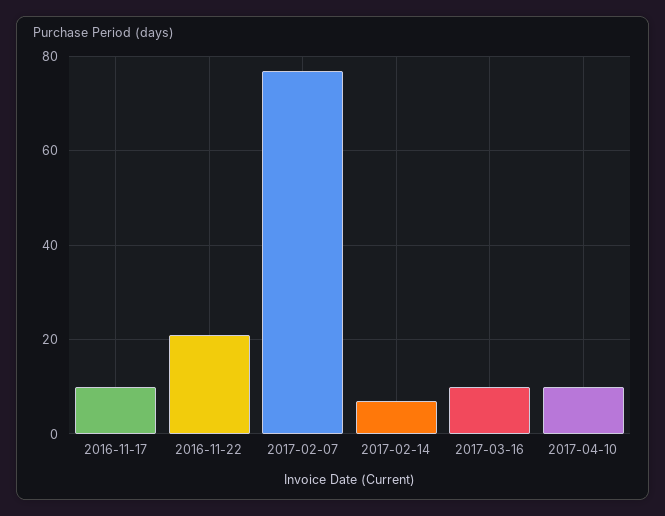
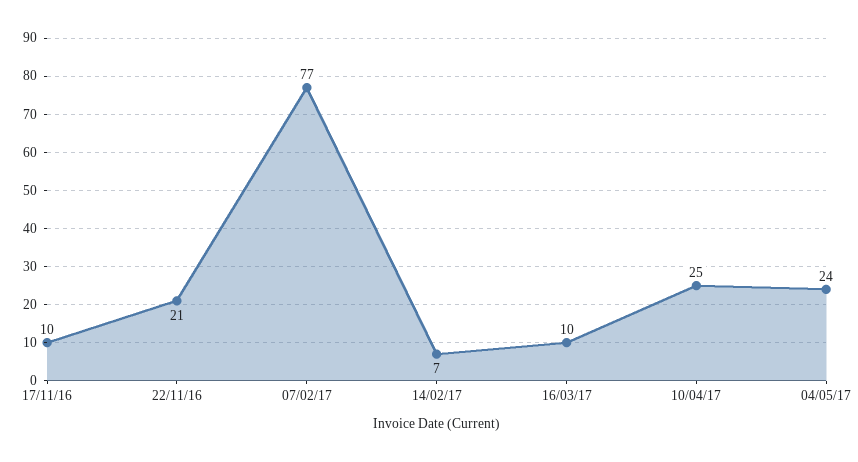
2017-04-10: 10 -> 25
04/05/17: none -> 24

